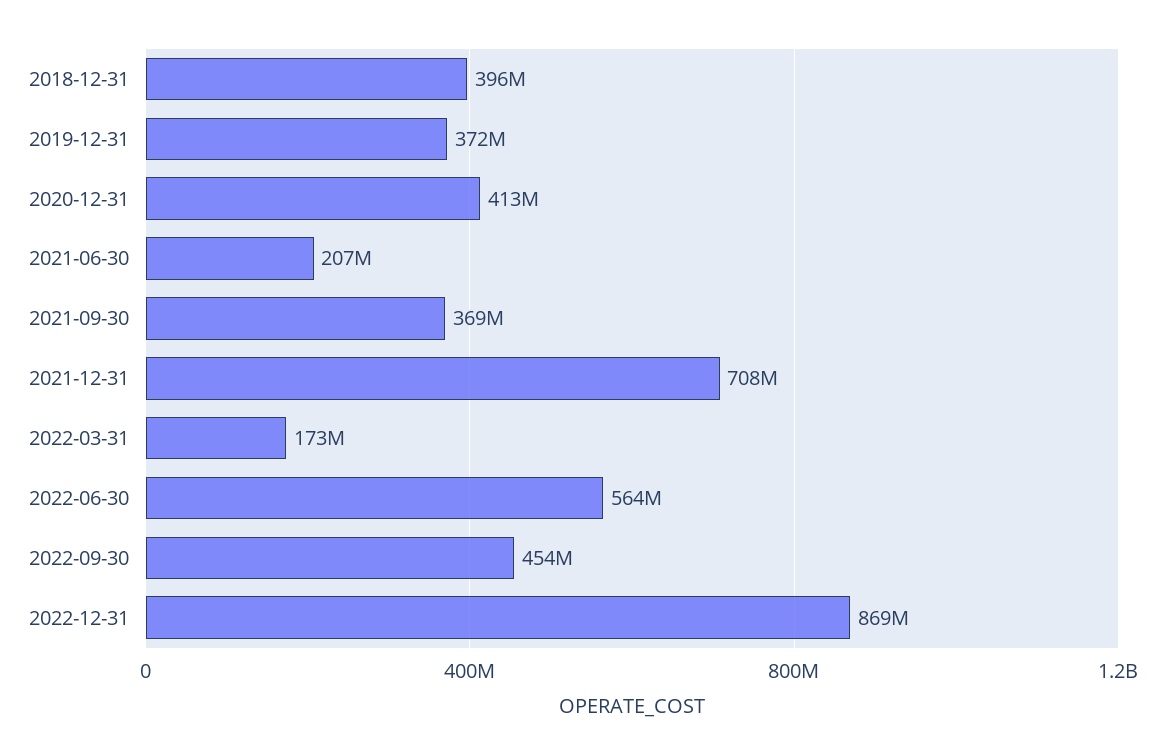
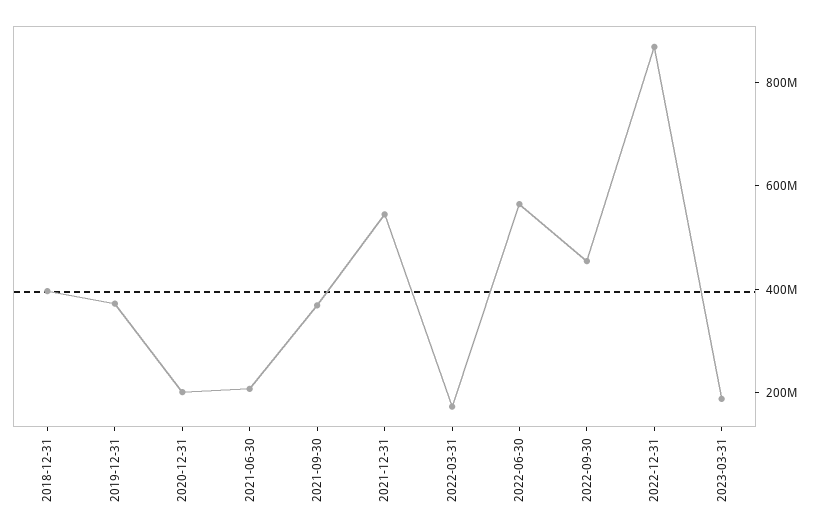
2020-12-31: 413000000 -> 200000000
2021-12-31: 708000000 -> 550000000
2023-03-31: none -> 200000000

